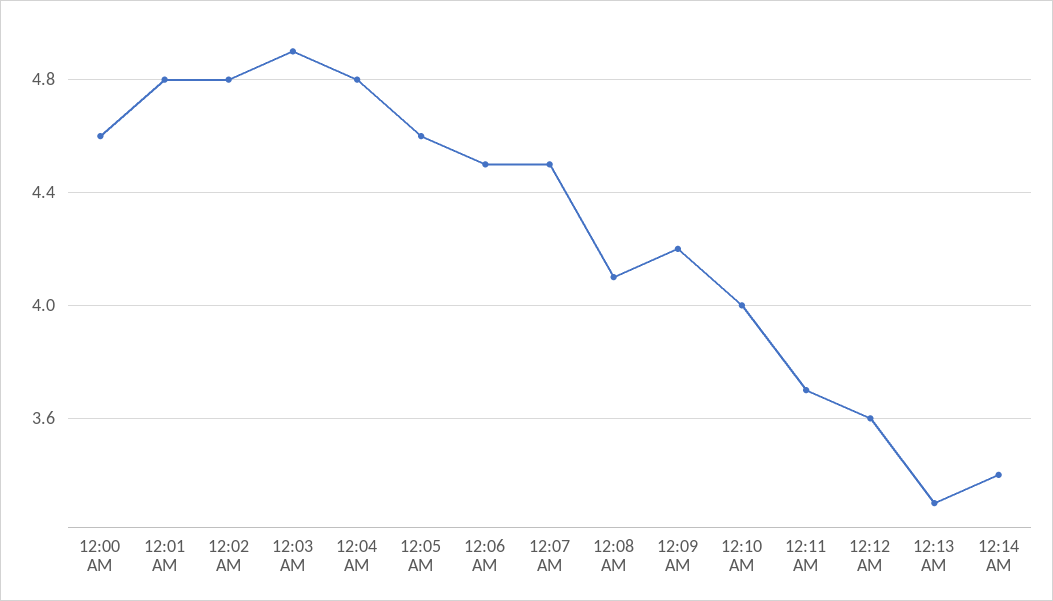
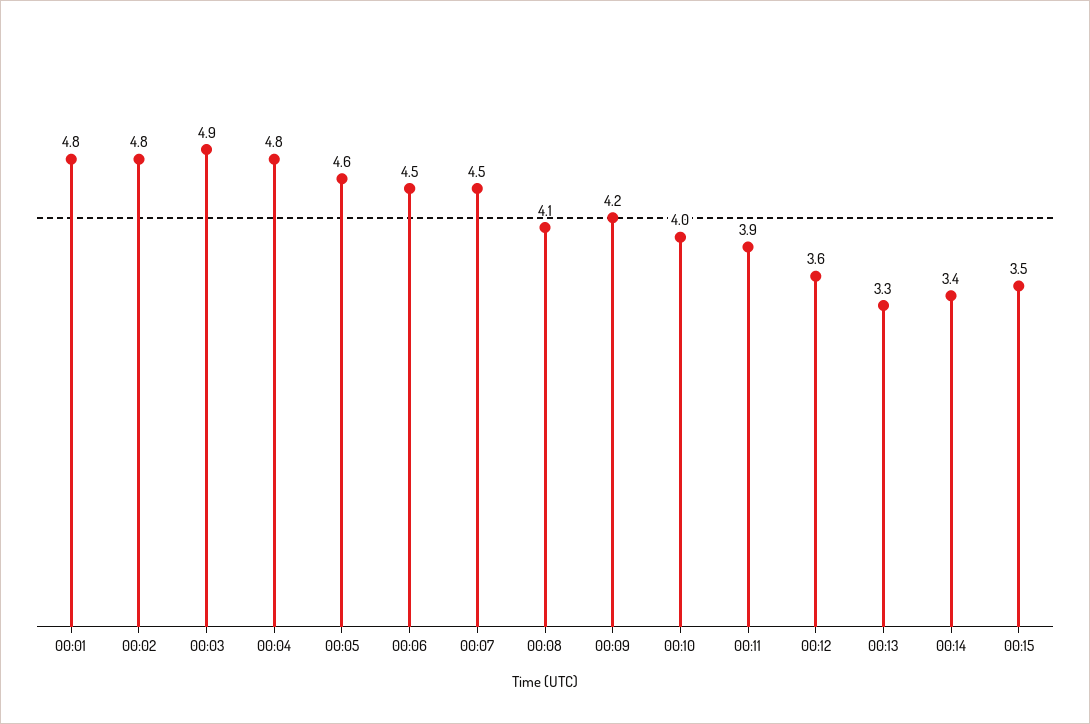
12:00 AM: 4.6 -> none
12:11 AM: 3.7 -> 3.9
00:15: none -> 3.5

